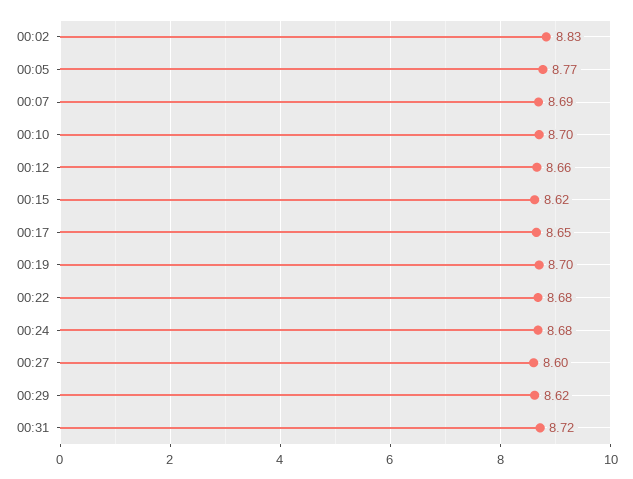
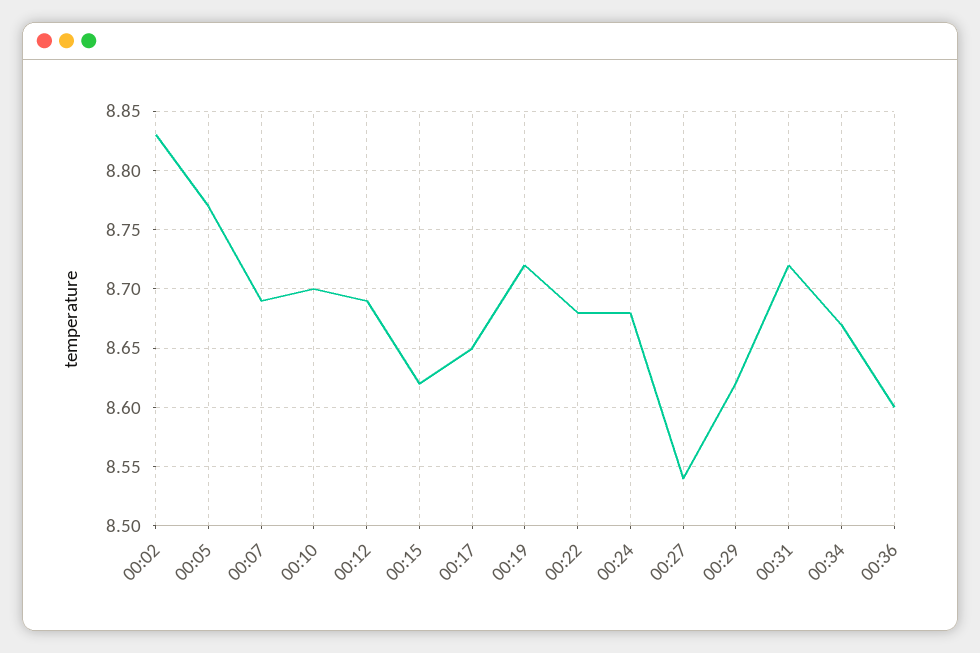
00:12: 8.66 -> 8.69
00:19: 8.7 -> 8.72
00:27: 8.6 -> 8.54
00:34: none -> 8.67
00:36: none -> 8.6

